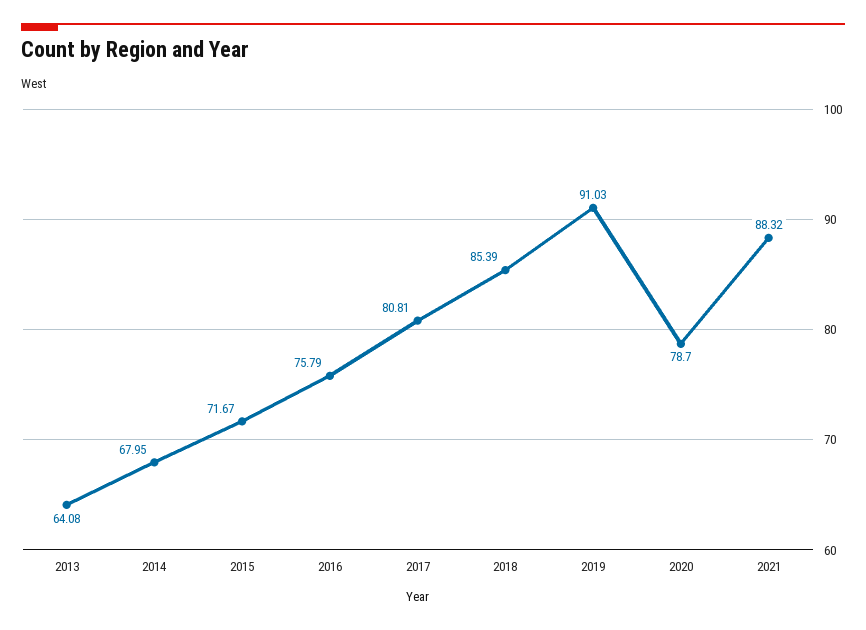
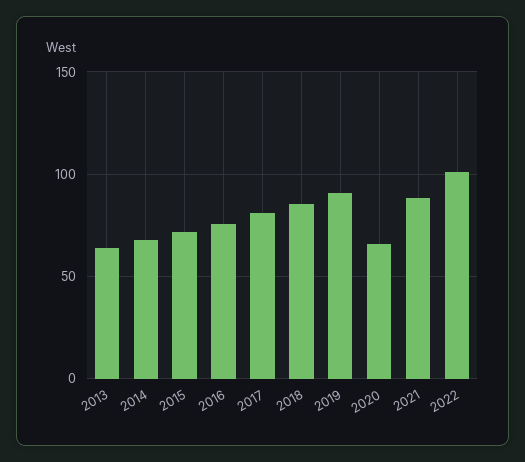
2020: 78.7 -> 65
2022: none -> 100

